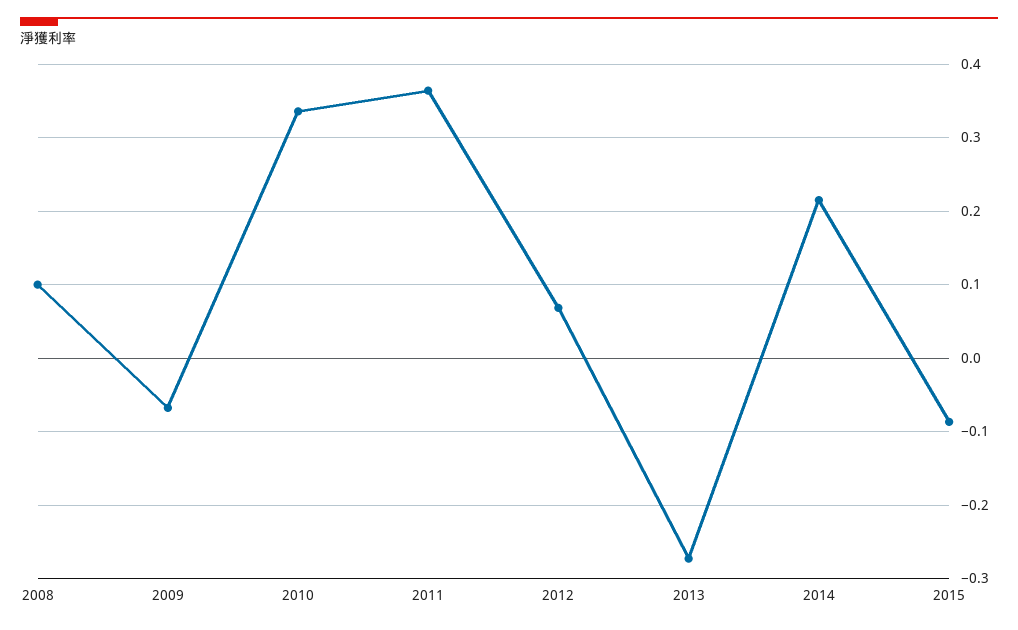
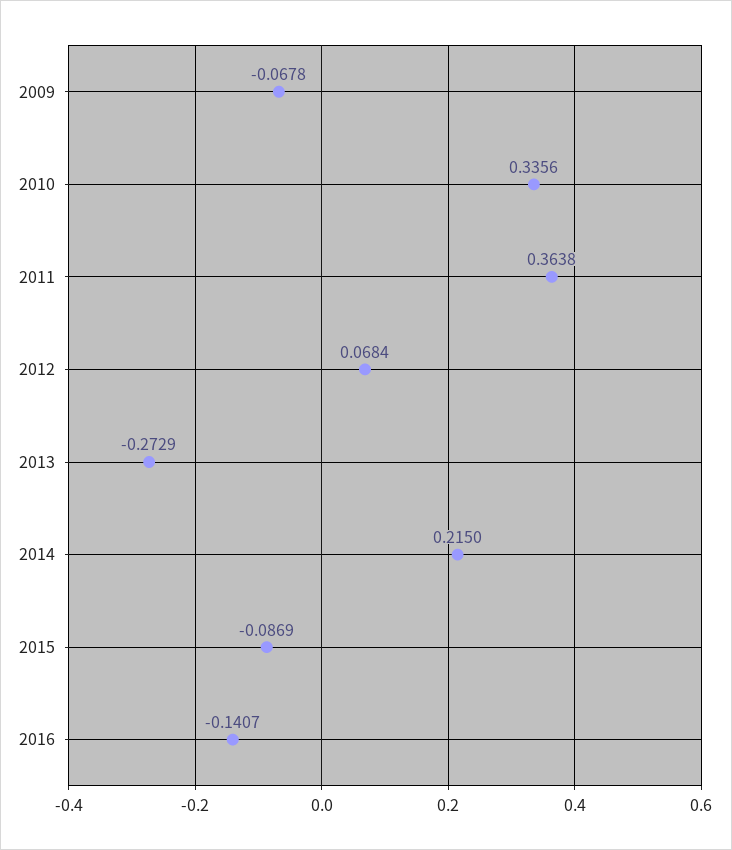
2008: 0.1 -> none
2016: none -> -0.1407

